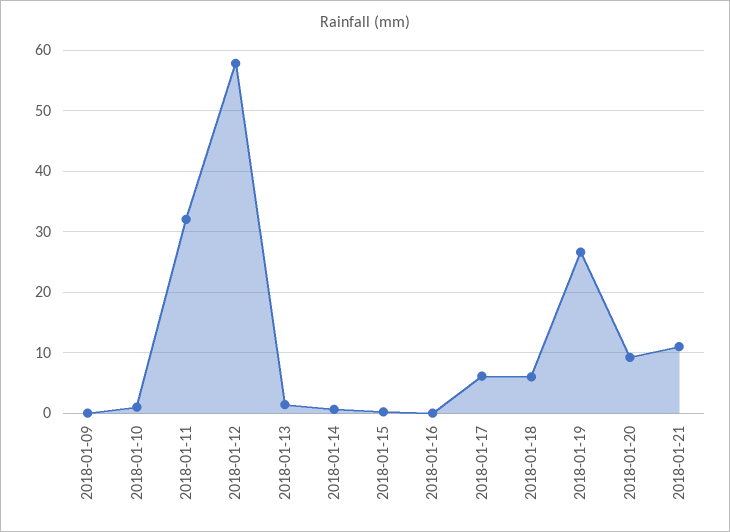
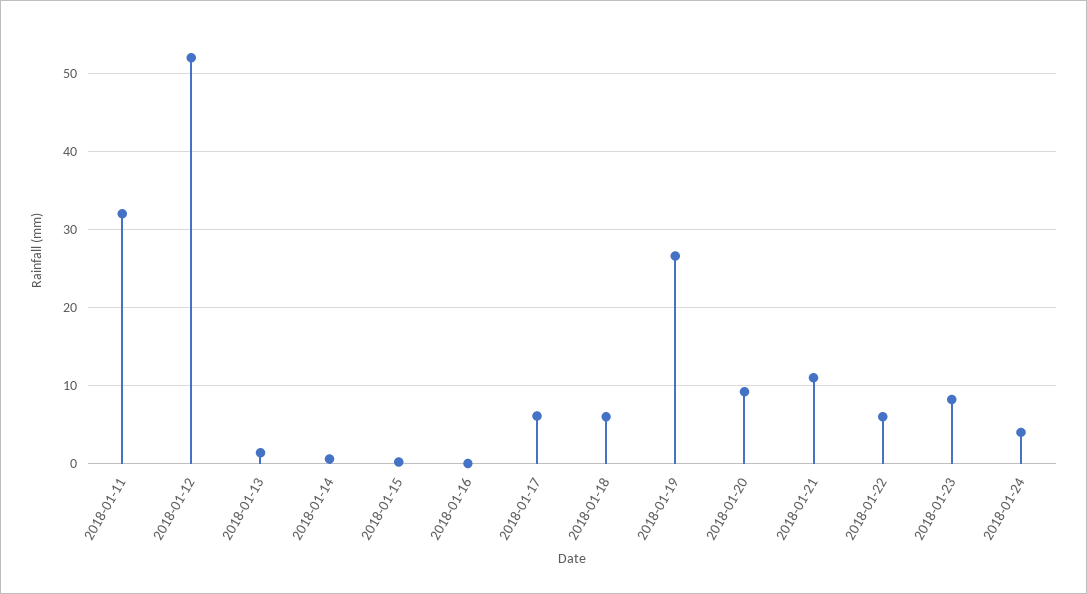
2018-01-09: 0 -> none
2018-01-10: 1 -> none
2018-01-12: 58 -> 52
2018-01-22: none -> 6
2018-01-23: none -> 8
2018-01-24: none -> 4

